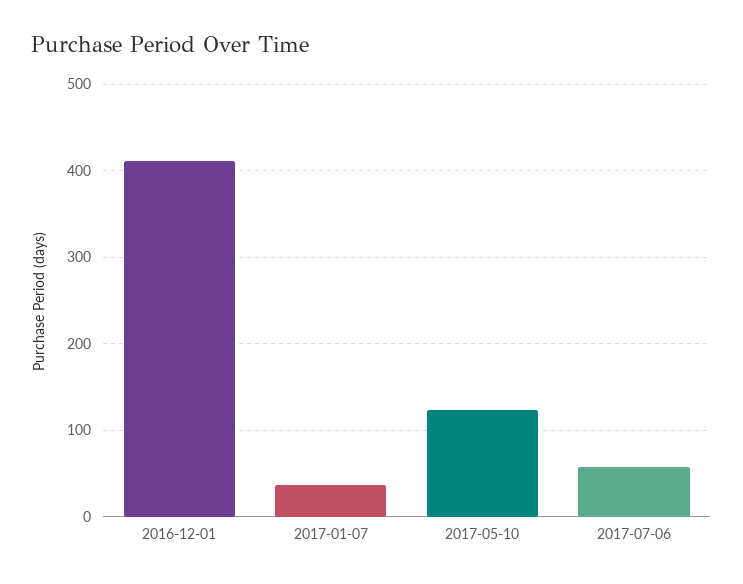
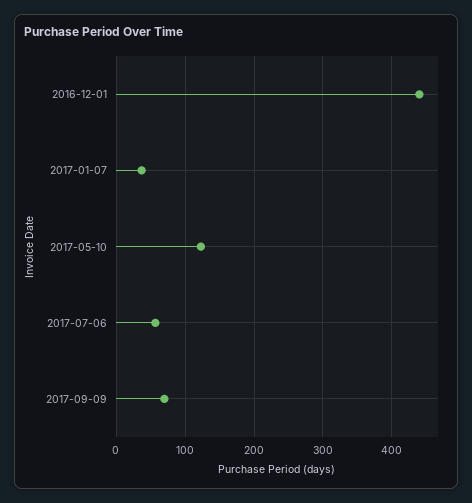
2016-12-01: 410 -> 440
2017-09-09: none -> 70

